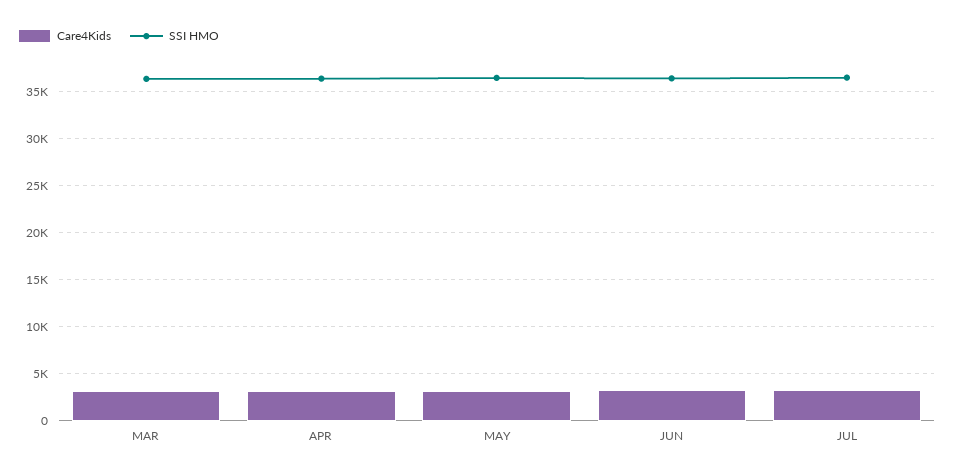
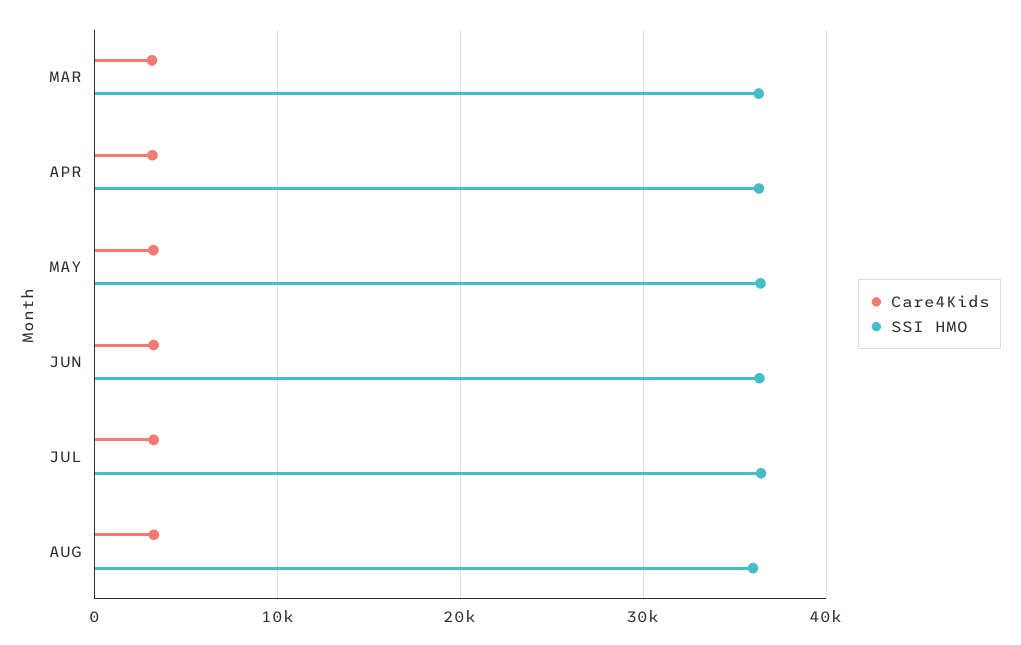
Care4Kids, AUG: none -> 3000
SSI HMO, AUG: none -> 36000

